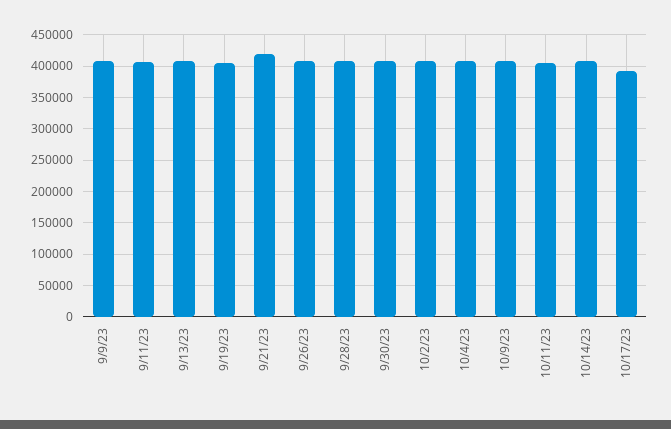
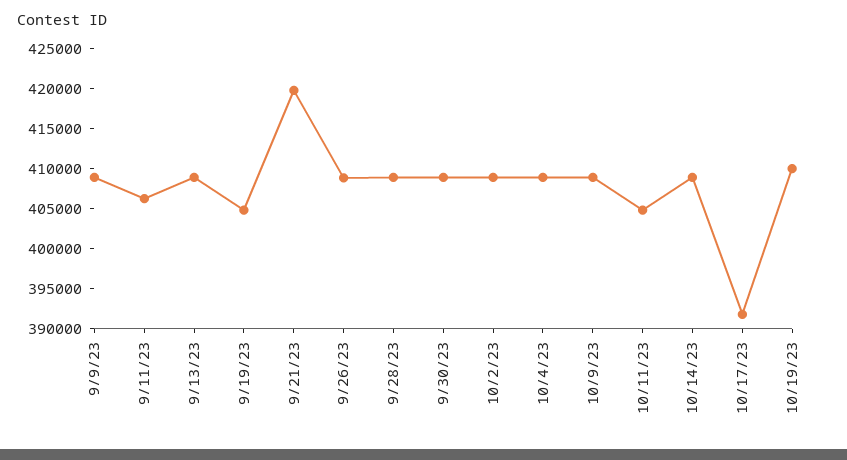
10/19/23: none -> 410000

